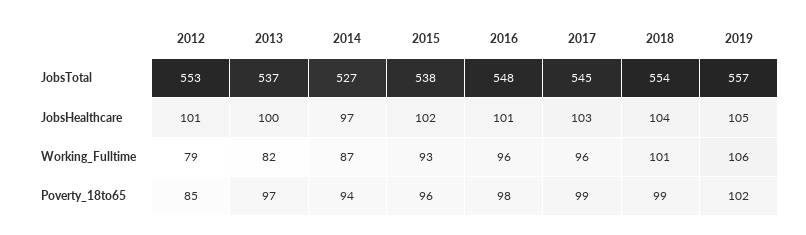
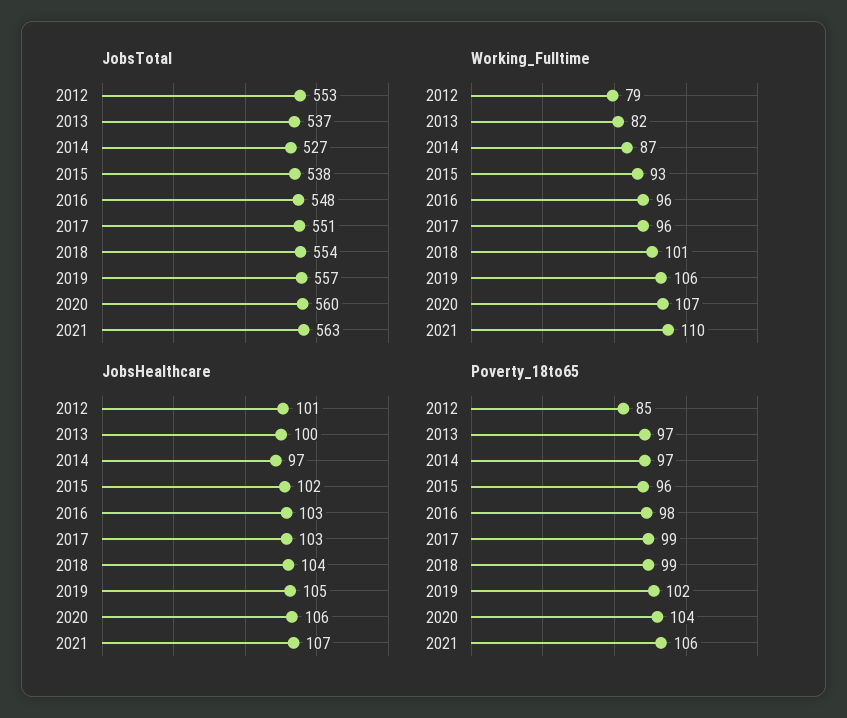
JobsTotal, 2017: 545 -> 551
JobsHealthcare, 2016: 101 -> 103
Poverty_18to65, 2014: 94 -> 97
JobsTotal, 2020: none -> 560
JobsTotal, 2021: none -> 563
Working_Fulltime, 2020: none -> 107
Working_Fulltime, 2021: none -> 110
JobsHealthcare, 2020: none -> 106
JobsHealthcare, 2021: none -> 107
Poverty_18to65, 2020: none -> 104
Poverty_18to65, 2021: none -> 106

